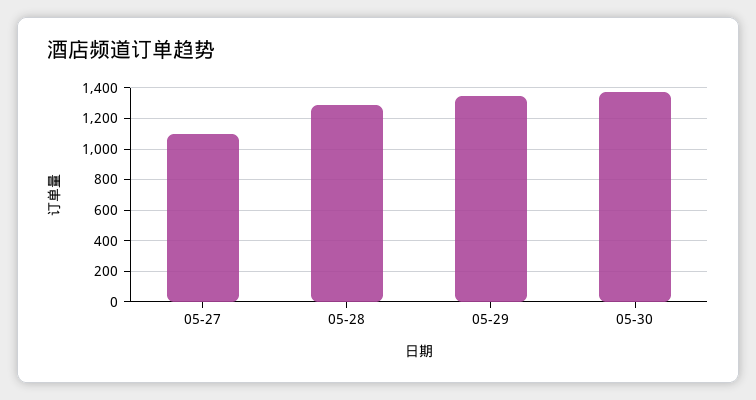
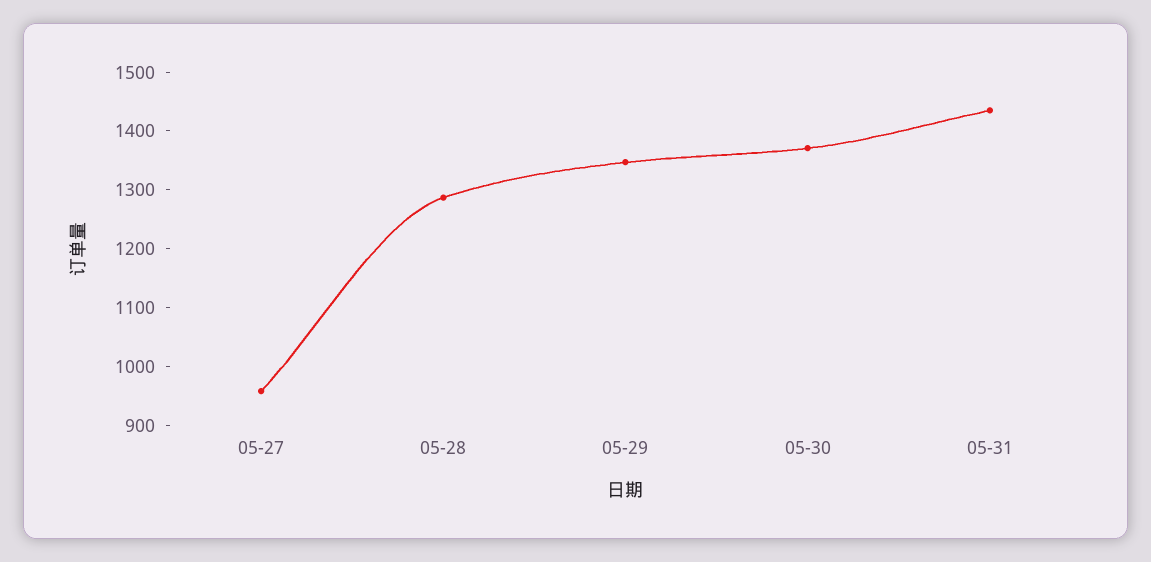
05-27: 1100 -> 960
05-31: none -> 1440

